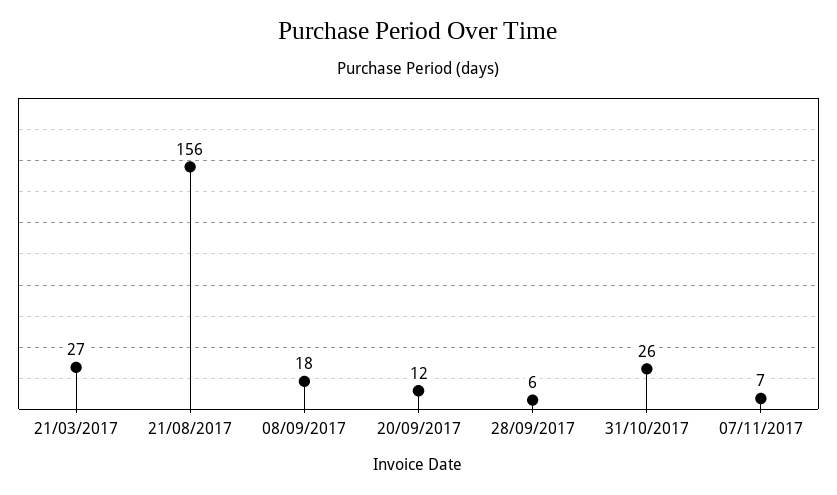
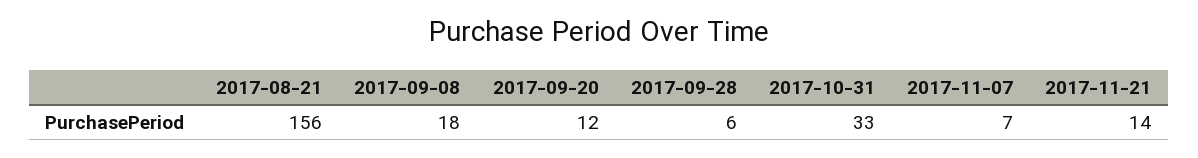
21/03/2017: 27 -> none
31/10/2017: 26 -> 33
2017-11-21: none -> 14

